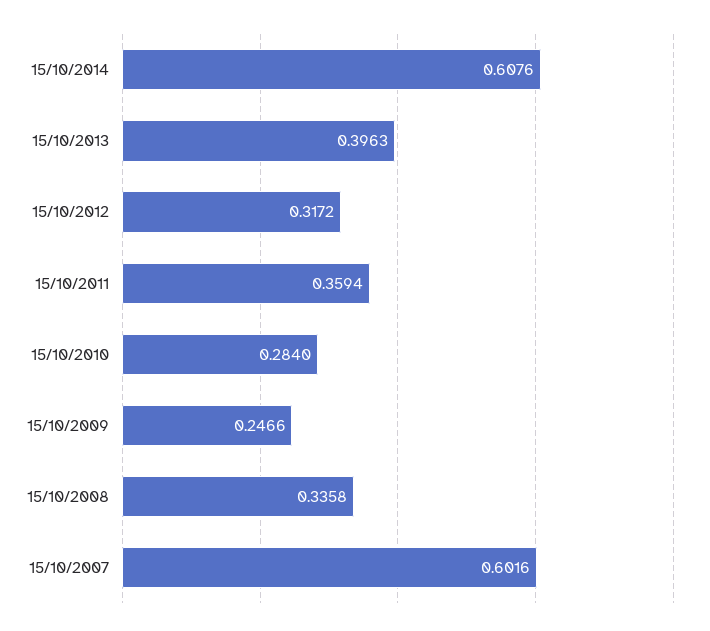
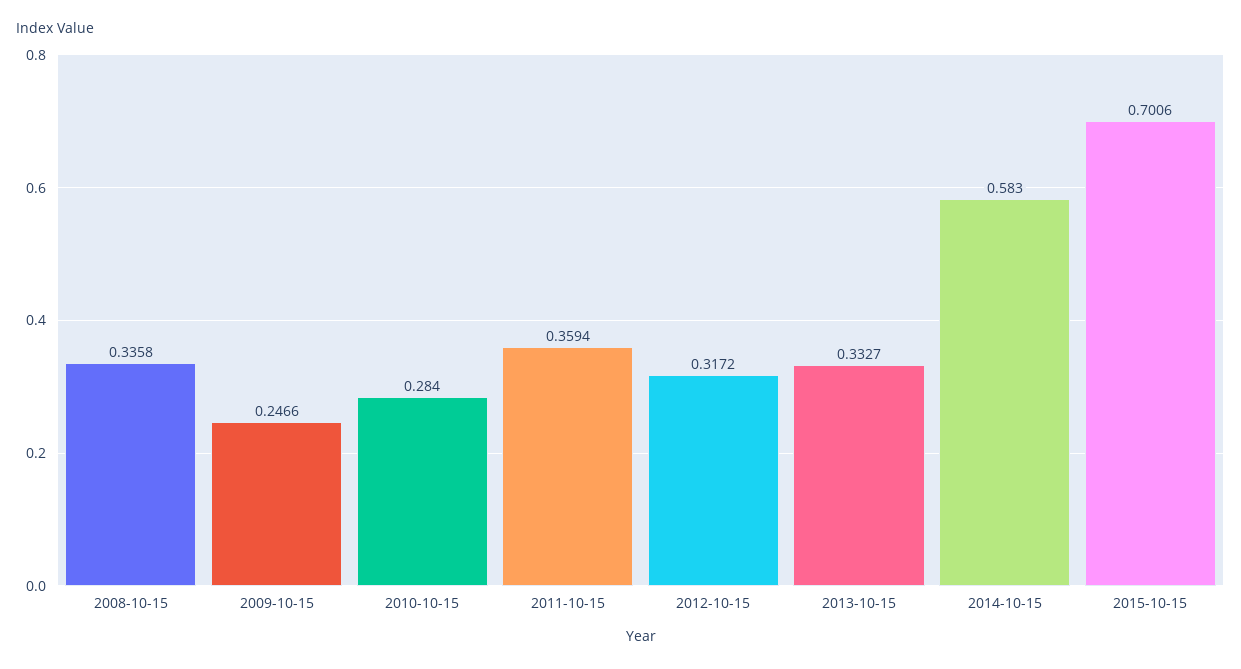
15/10/2014: 0.6076 -> 0.583
15/10/2013: 0.3963 -> 0.3327
15/10/2007: 0.6016 -> none
2015-10-15: none -> 0.7006

